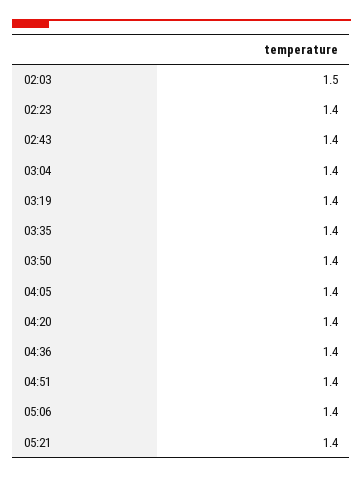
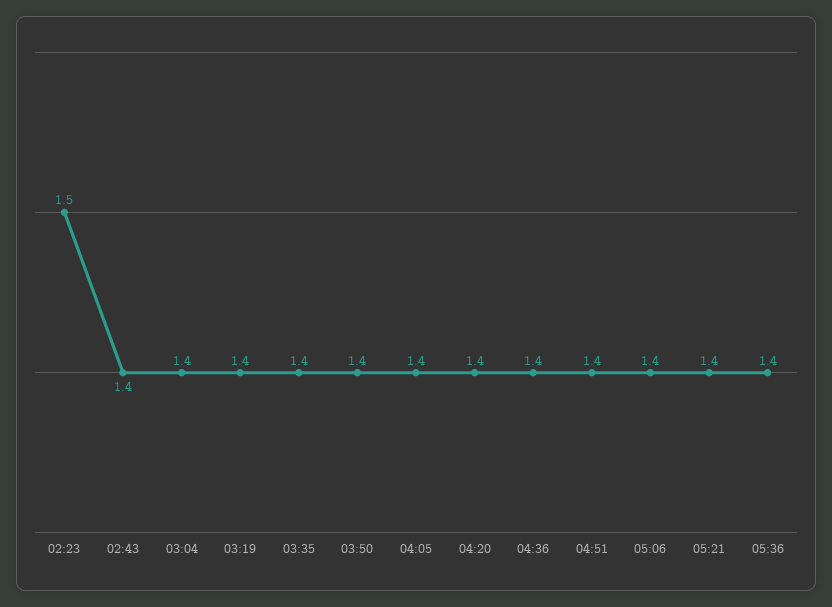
02:03: 1.5 -> none
02:23: 1.4 -> 1.5
05:36: none -> 1.4

